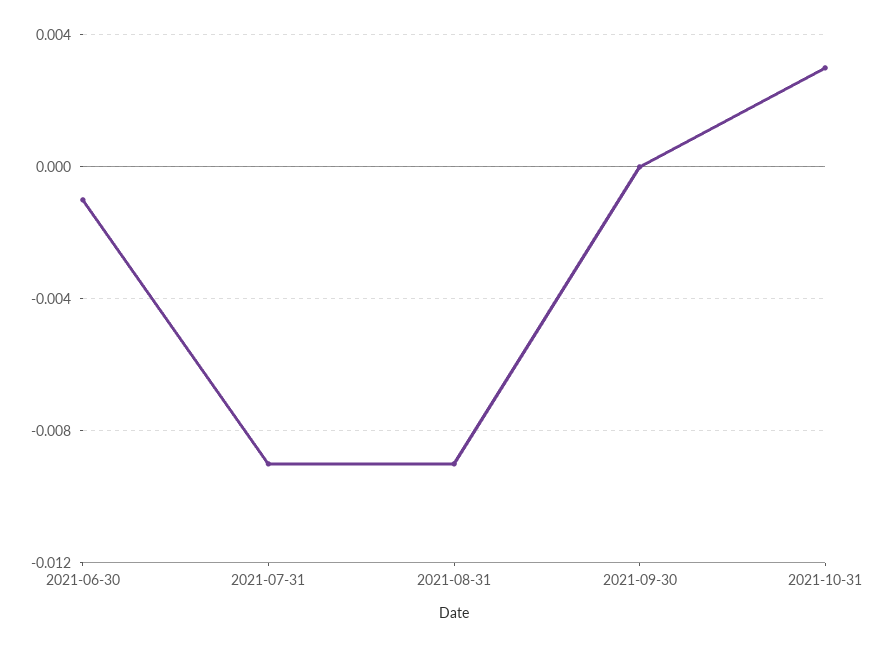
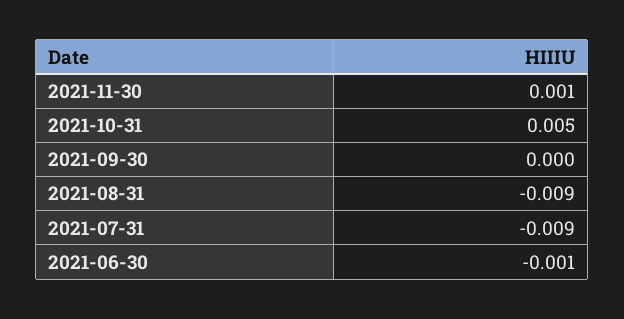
2021-10-31: 0.003 -> 0.005
2021-11-30: none -> 0.001

